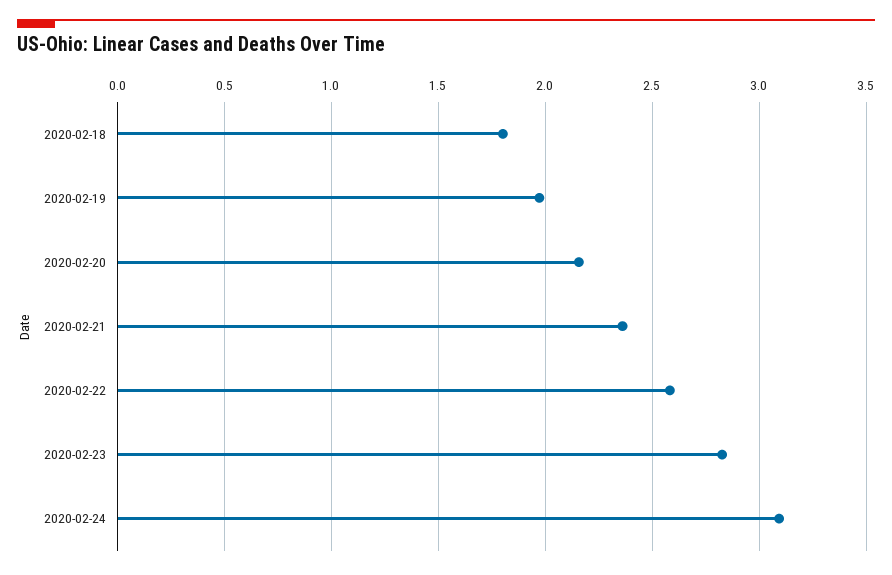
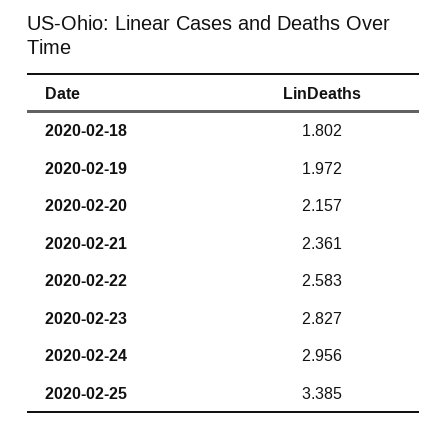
2020-02-24: 3.1 -> 2.956
2020-02-25: none -> 3.385

